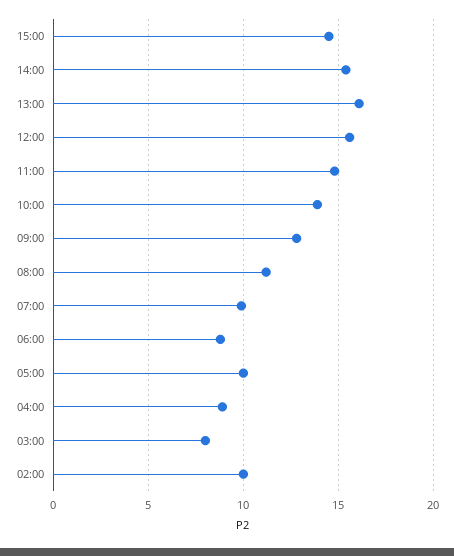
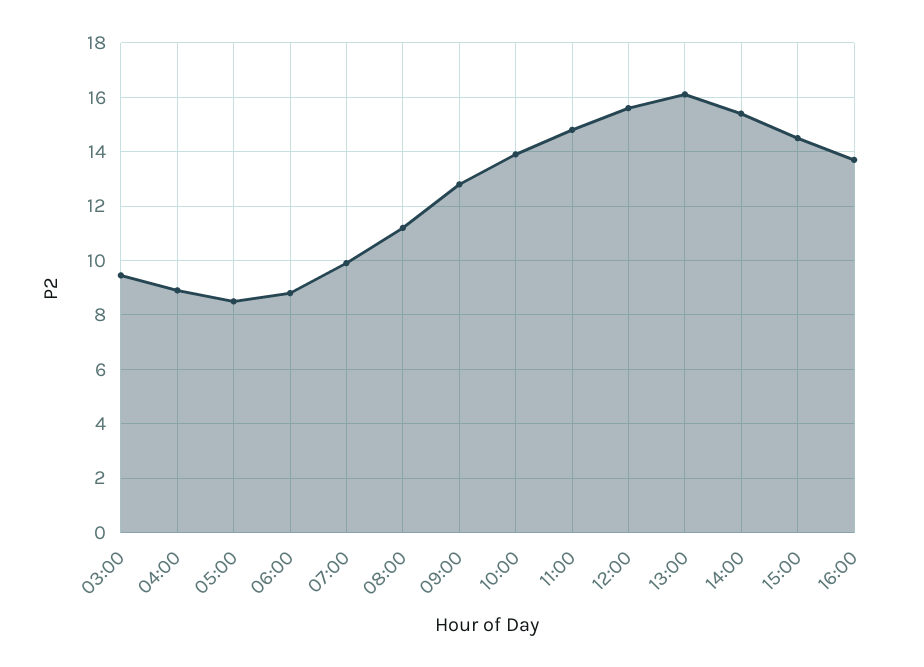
05:00: 10 -> 8.5
03:00: 8 -> 9.5
02:00: 10 -> none
16:00: none -> 13.75

